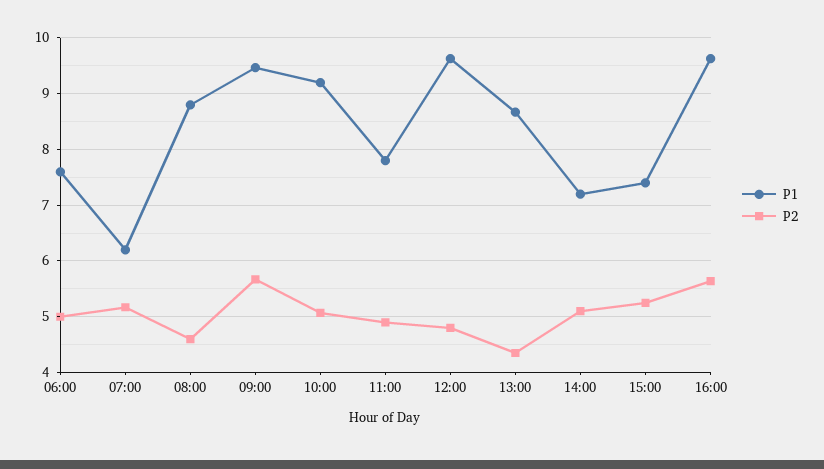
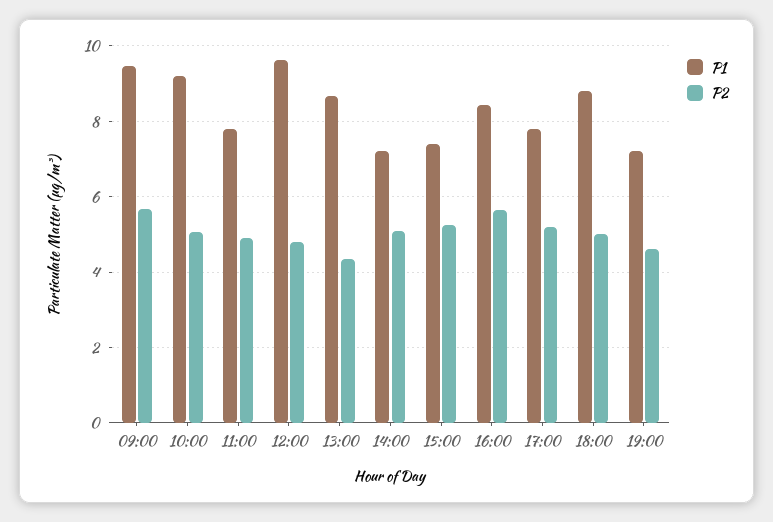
P1, 06:00: 7.6 -> none
P2, 06:00: 5 -> none
P1, 07:00: 6.2 -> none
P2, 07:00: 5.2 -> none
P1, 08:00: 8.8 -> none
P2, 08:00: 4.6 -> none
P1, 16:00: 9.6 -> 8.4
P1, 17:00: none -> 7.8
P2, 17:00: none -> 5.2
P1, 18:00: none -> 8.8
P2, 18:00: none -> 5
P1, 19:00: none -> 7.2
P2, 19:00: none -> 4.6

